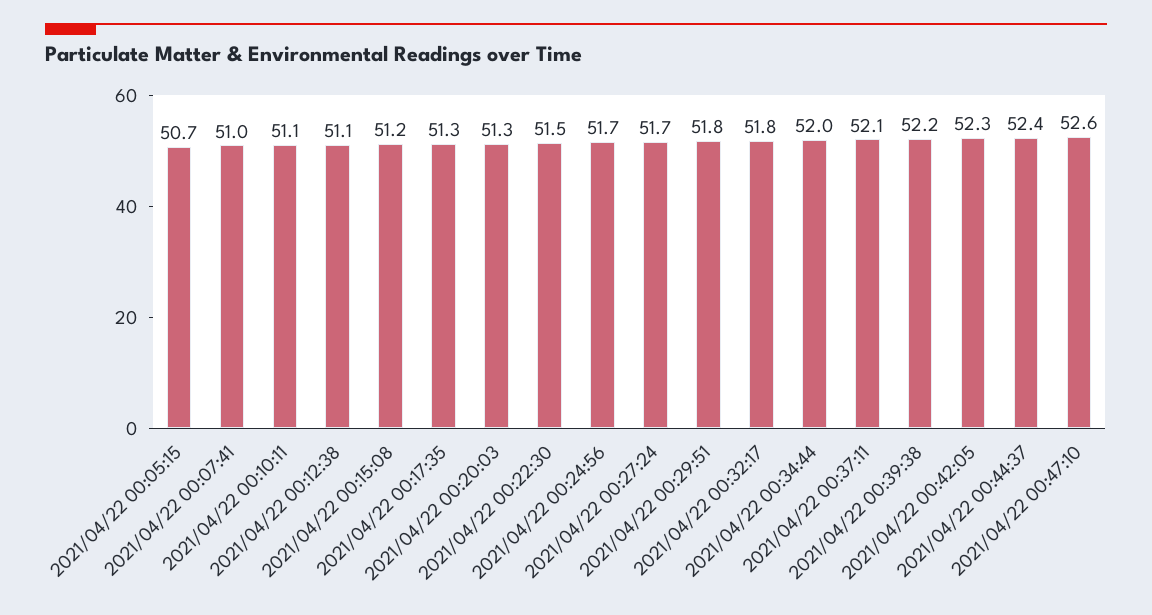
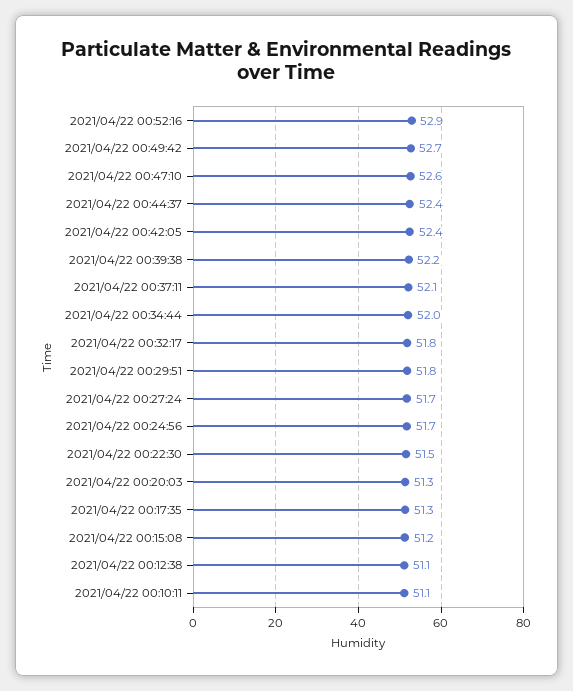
2021/04/22 00:05:15: 50.7 -> none
2021/04/22 00:07:41: 51 -> none
2021/04/22 00:42:05: 52.3 -> 52.4
2021/04/22 00:52:16: none -> 52.9
2021/04/22 00:49:42: none -> 52.7

